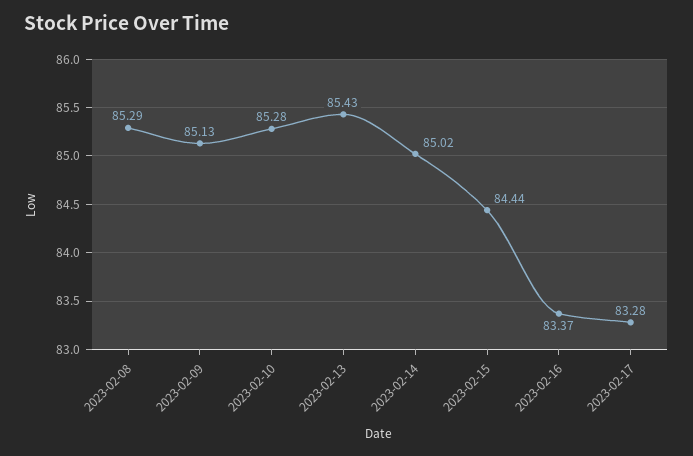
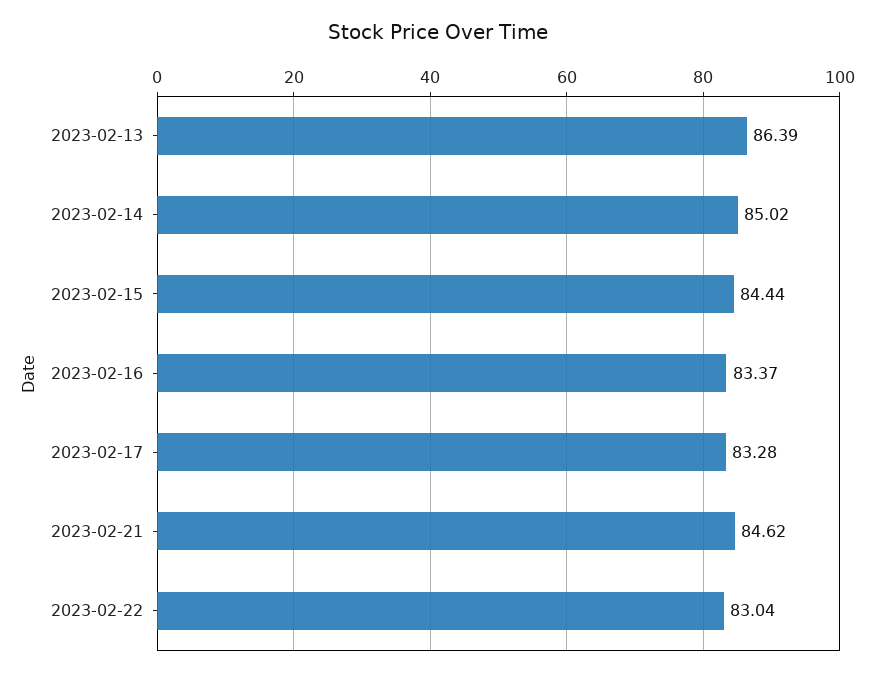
2023-02-08: 85.29 -> none
2023-02-09: 85.13 -> none
2023-02-10: 85.28 -> none
2023-02-13: 85.43 -> 86.39
2023-02-21: none -> 84.62
2023-02-22: none -> 83.04

